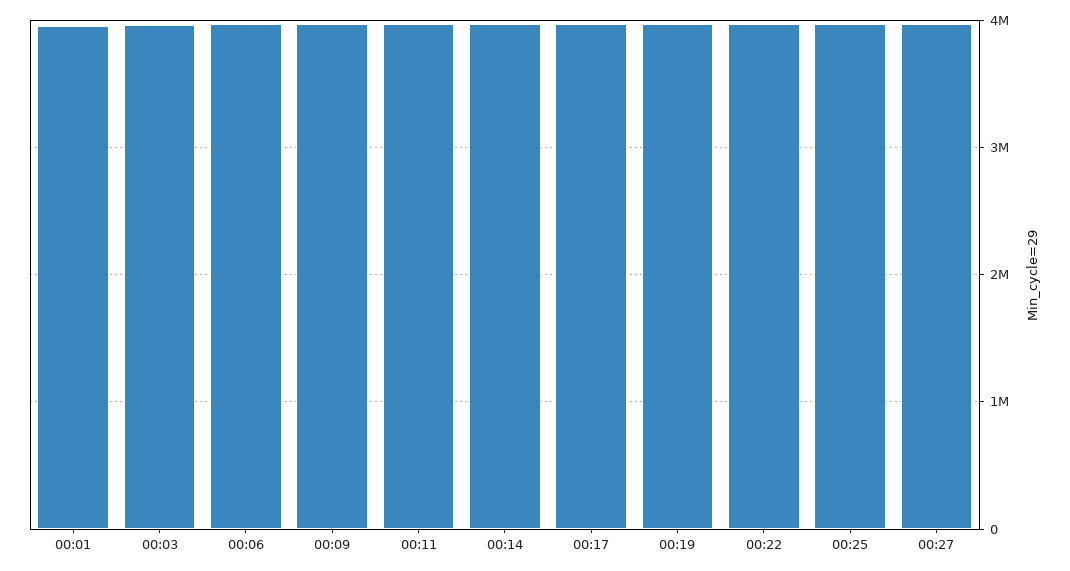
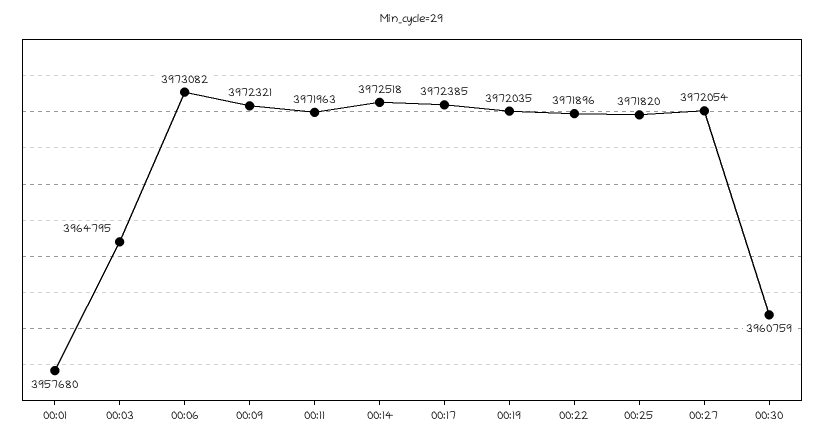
00:30: none -> 3960759

